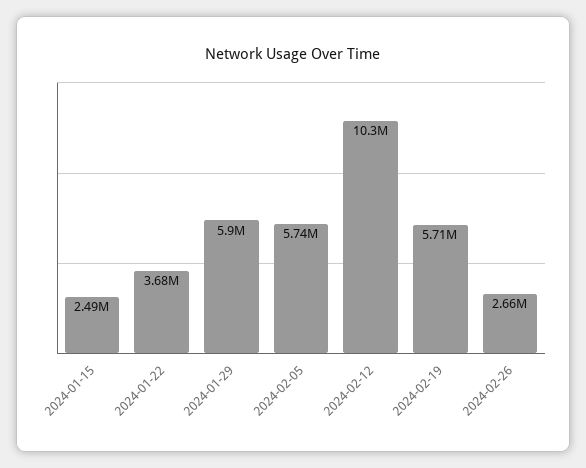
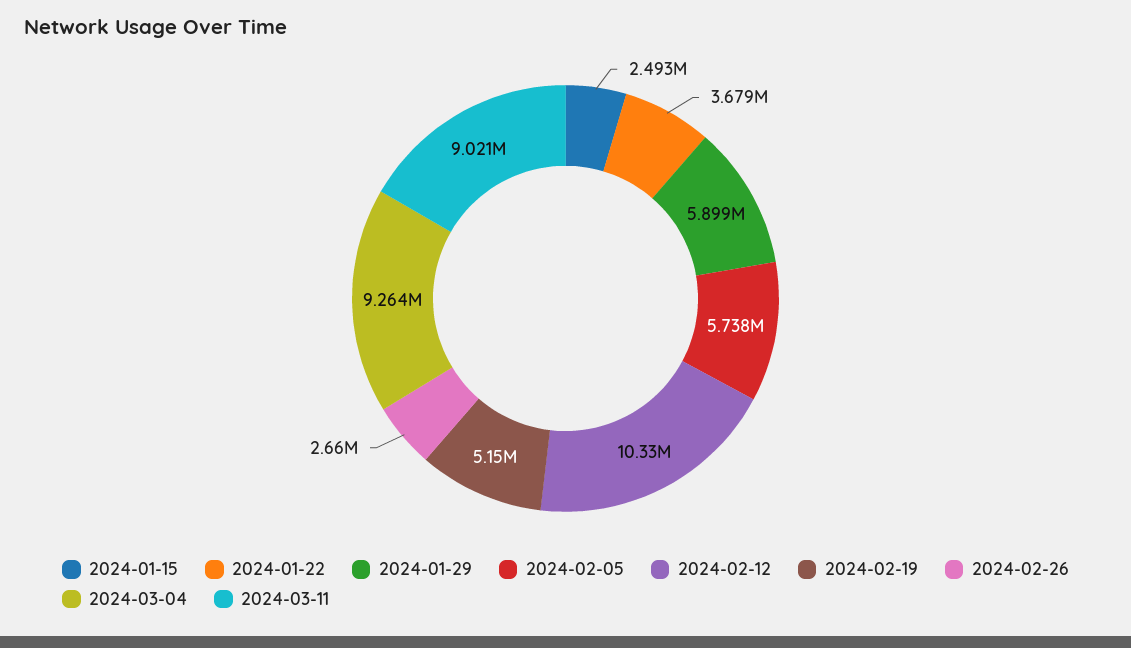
2024-02-19: 5710000 -> 5150000
2024-03-04: none -> 9264000
2024-03-11: none -> 9021000

